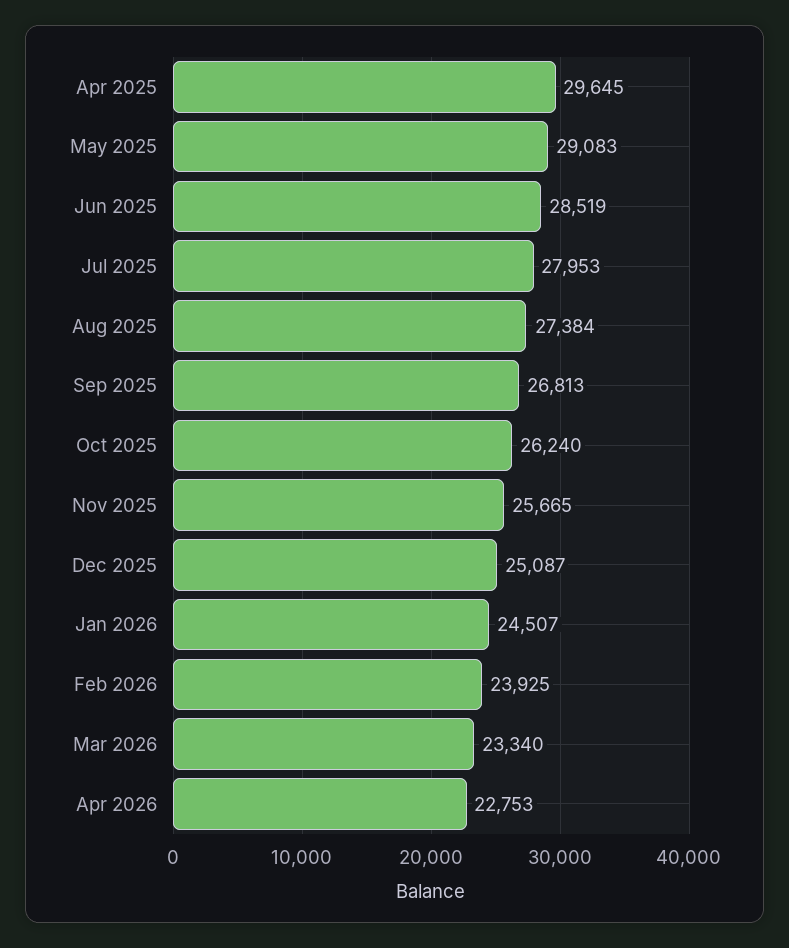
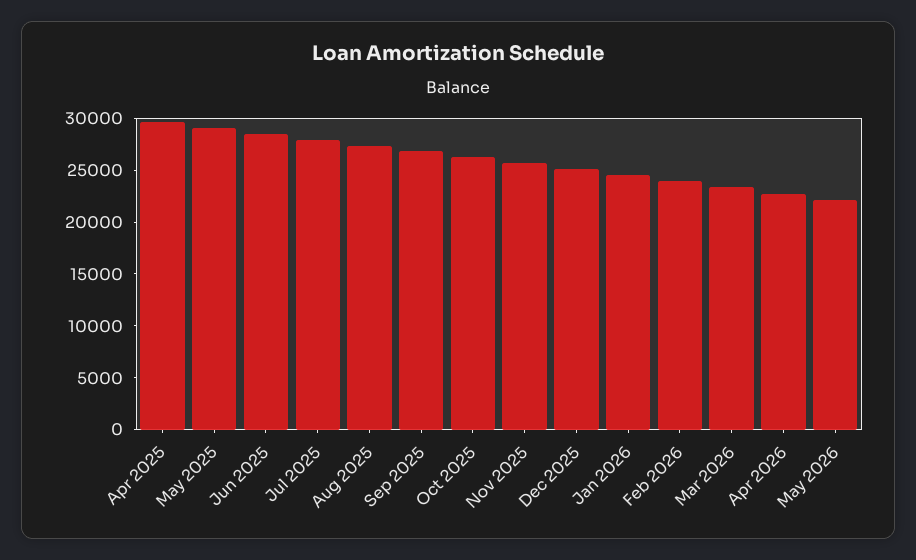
May 2026: none -> 22000

